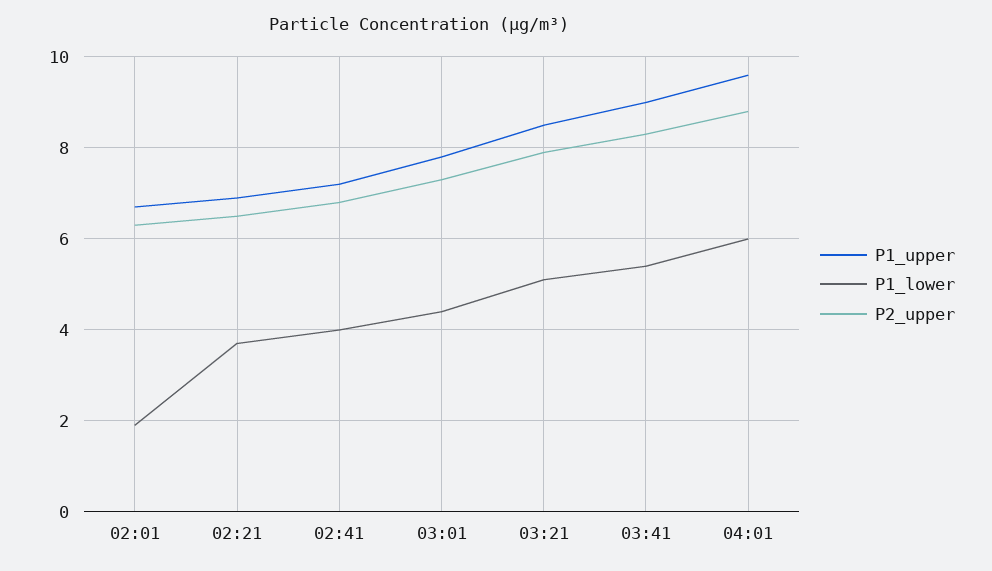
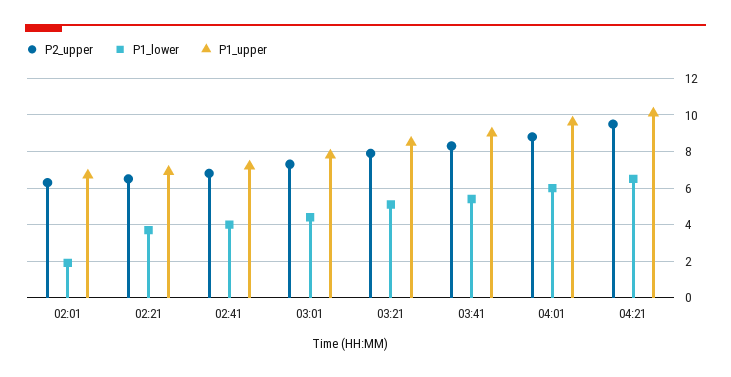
P2_upper, 04:21: none -> 9.5
P1_lower, 04:21: none -> 6.5
P1_upper, 04:21: none -> 10

